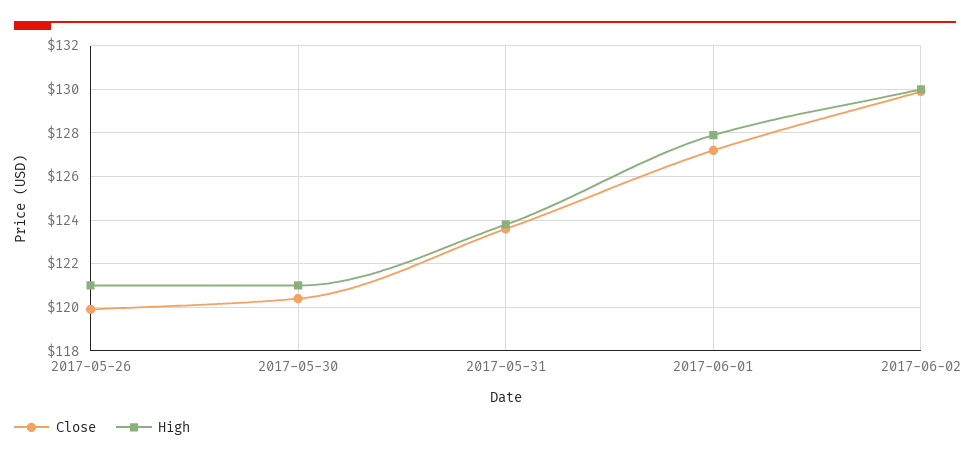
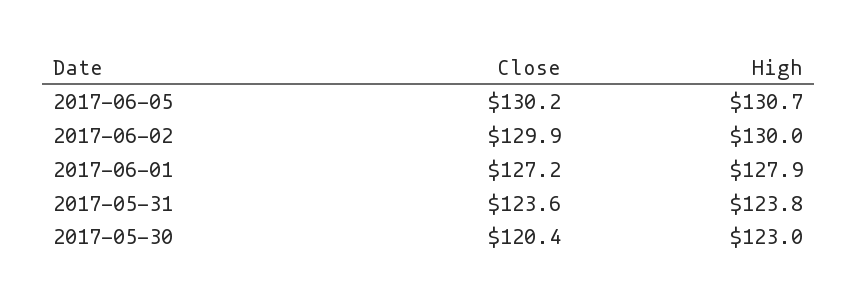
Close, 2017-05-26: 120 -> none
High, 2017-05-26: 121 -> none
High, 2017-05-30: 121 -> 123
Close, 2017-06-05: none -> 130.2
High, 2017-06-05: none -> 130.7

